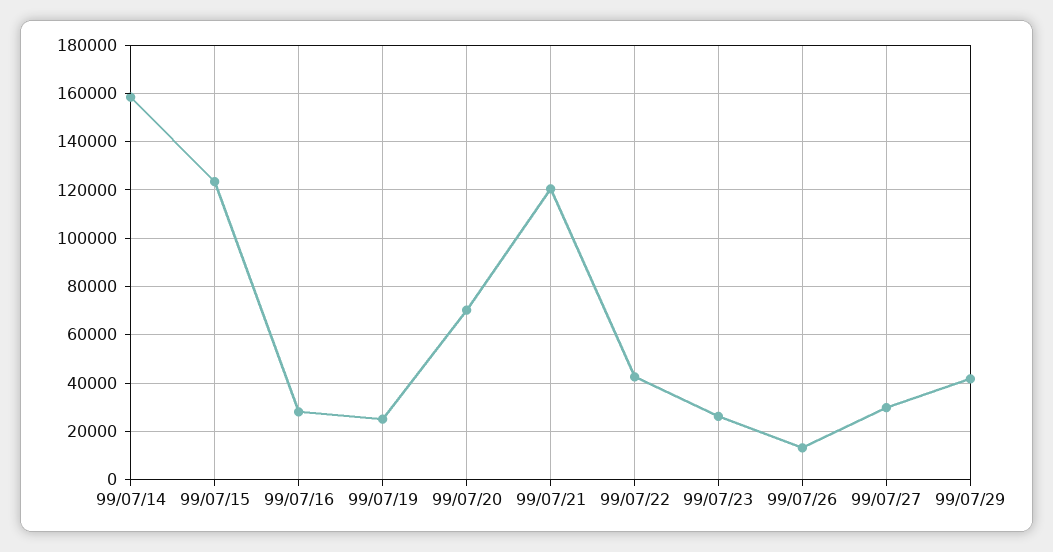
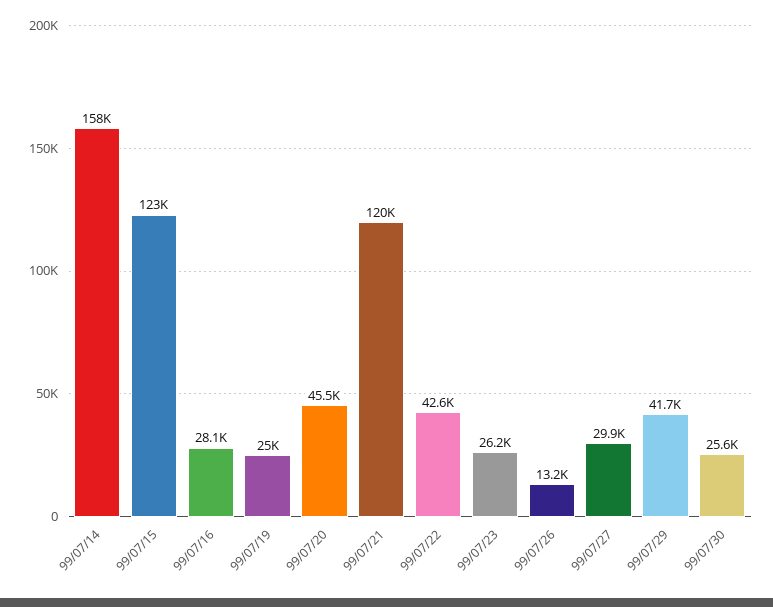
99/07/20: 70000 -> 45500
99/07/30: none -> 25600

